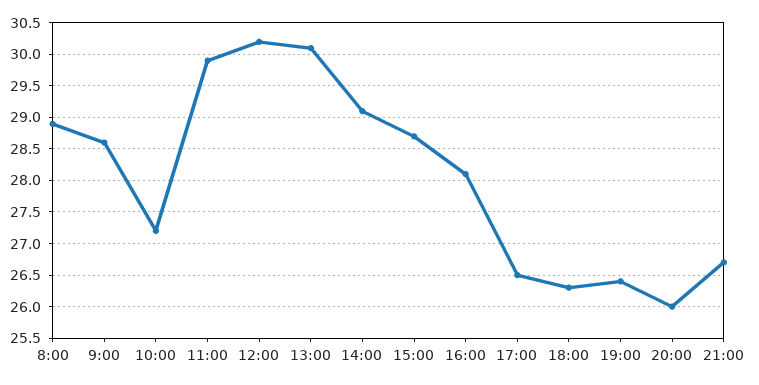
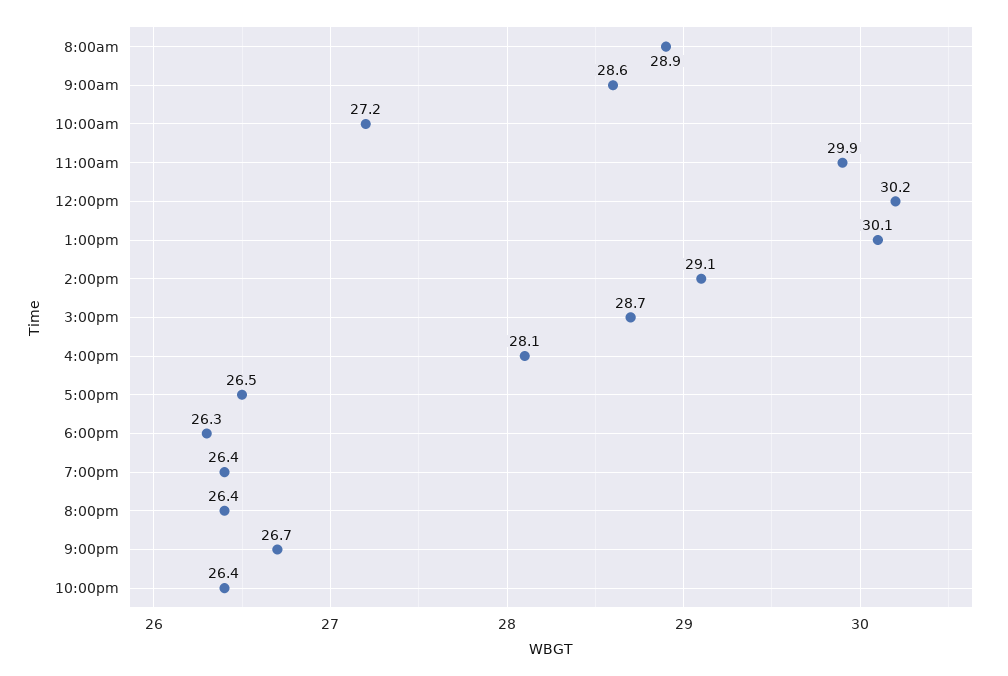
20:00: 26 -> 26.4
10:00pm: none -> 26.4

